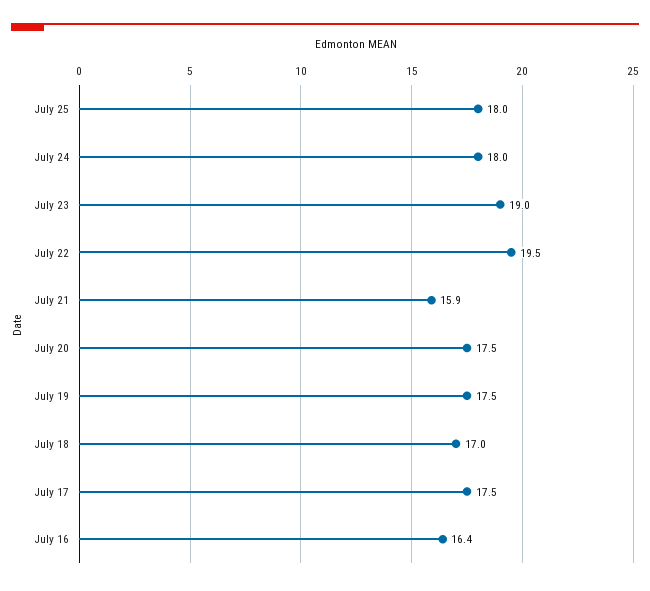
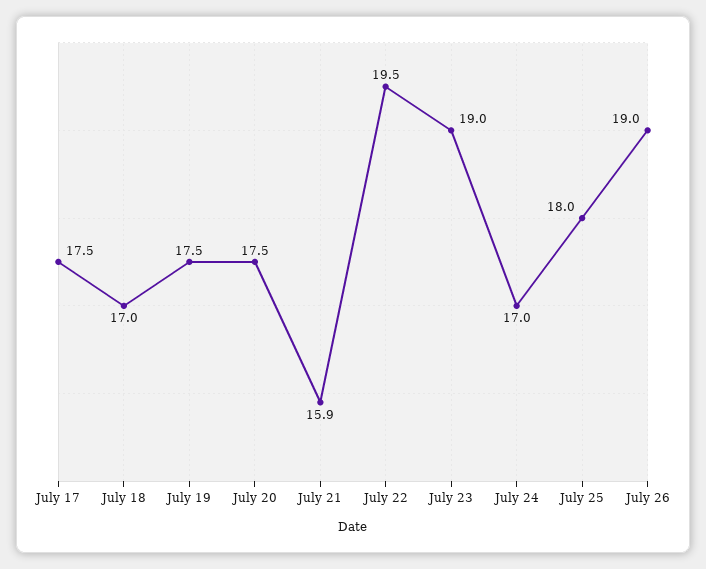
July 24: 18 -> 17
July 16: 16.4 -> none
July 26: none -> 19

